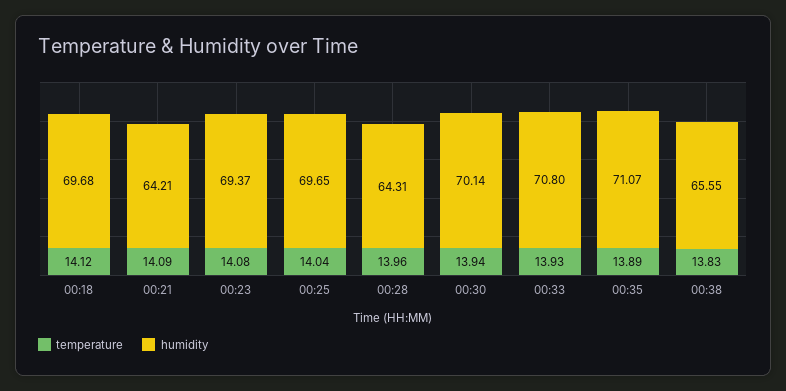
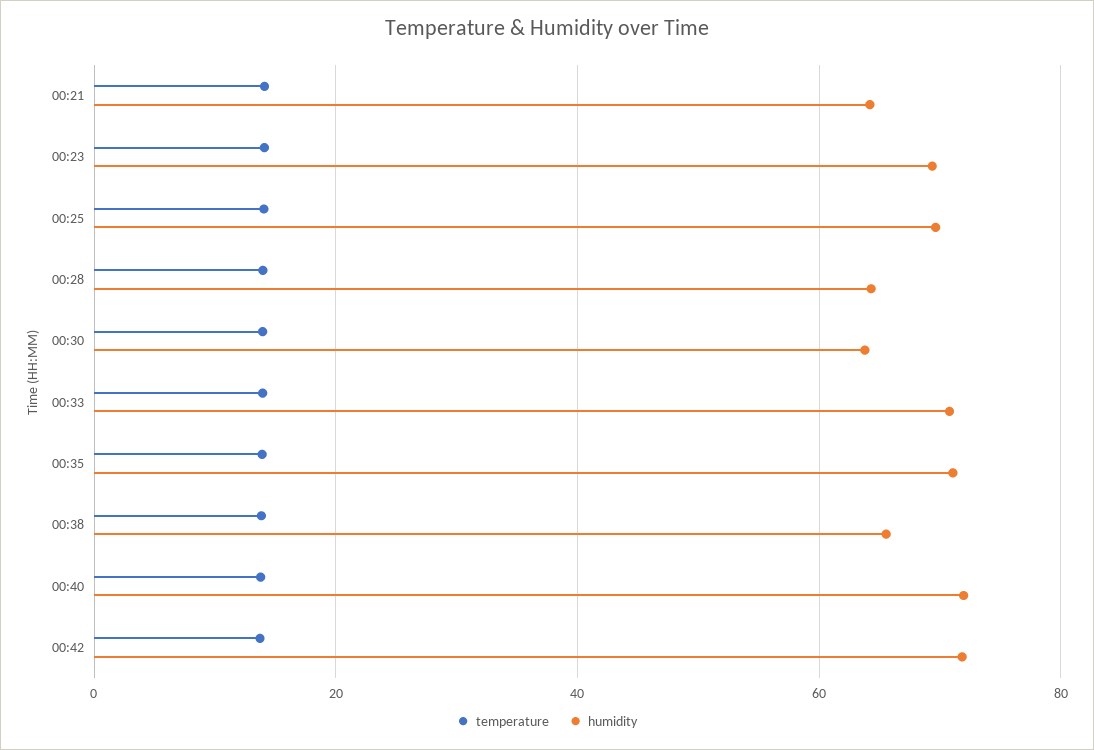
temperature, 00:18: 14.12 -> none
humidity, 00:18: 69.68 -> none
humidity, 00:30: 70.14 -> 64
temperature, 00:40: none -> 14
humidity, 00:40: none -> 72
temperature, 00:42: none -> 14
humidity, 00:42: none -> 72

